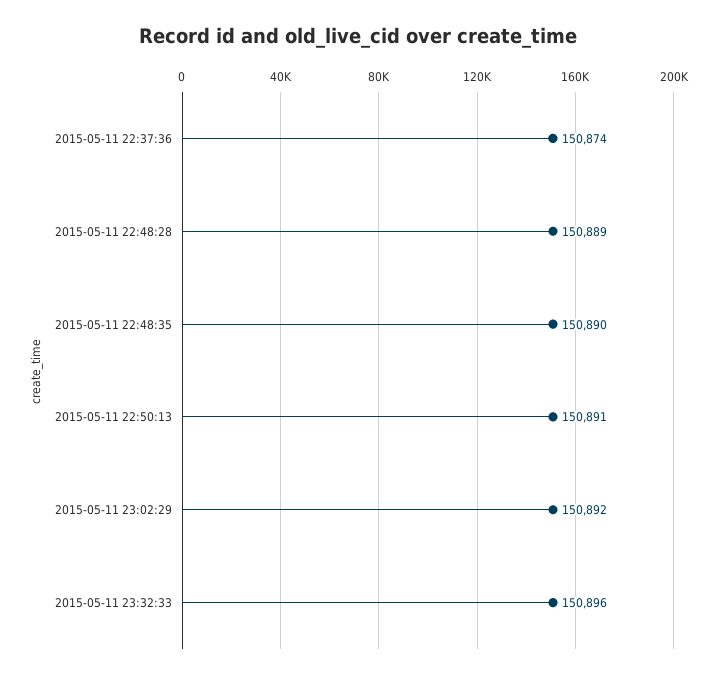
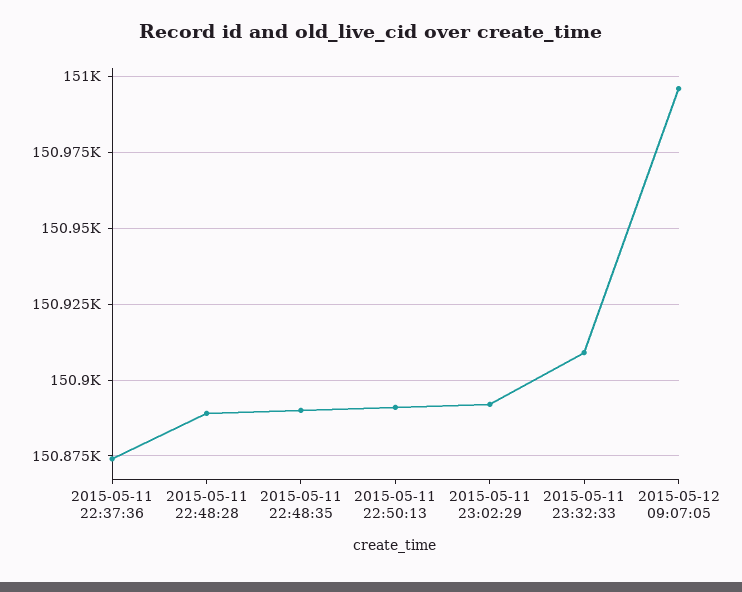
2015-05-11 23:32:33: 150896 -> 150910
2015-05-12 09:07:05: none -> 150995

